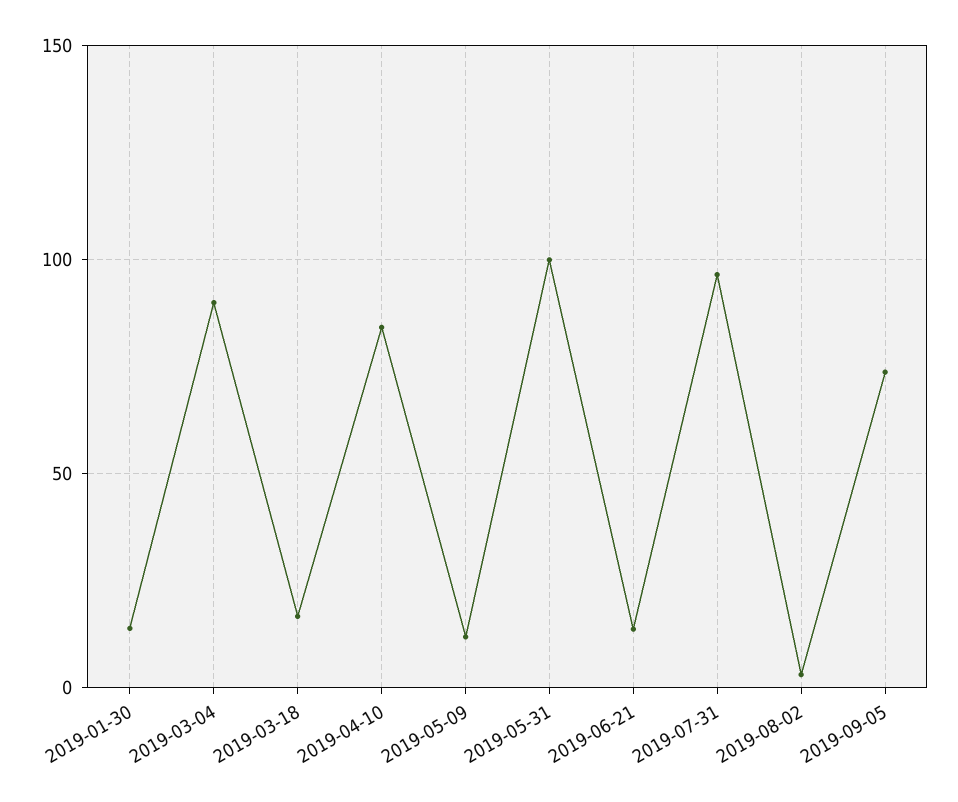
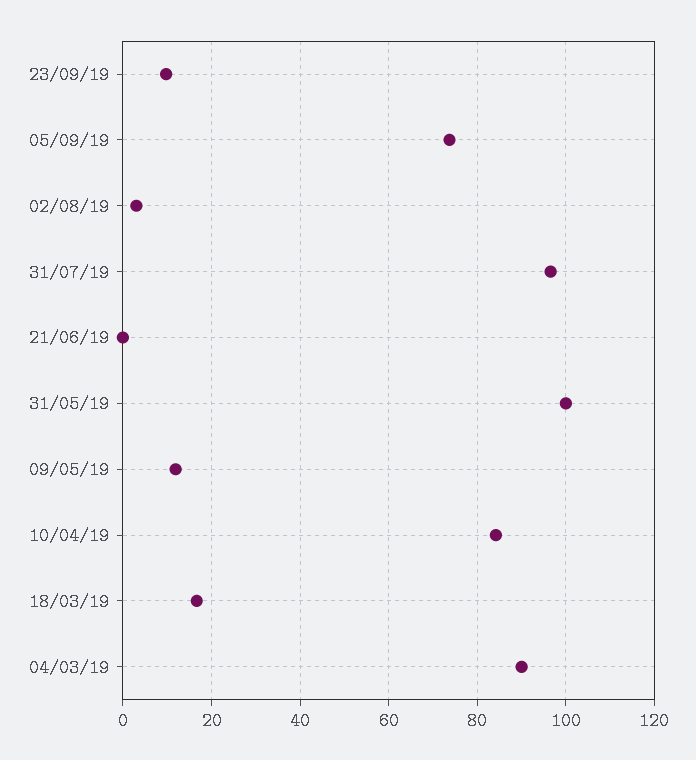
2019-01-30: 15 -> none
2019-06-21: 15 -> 0
23/09/19: none -> 10

